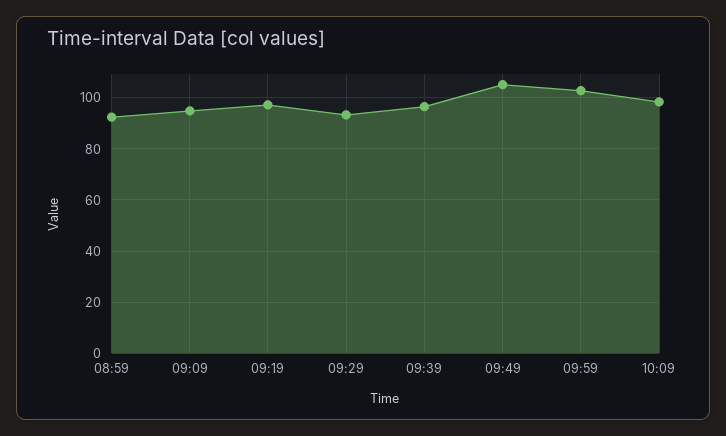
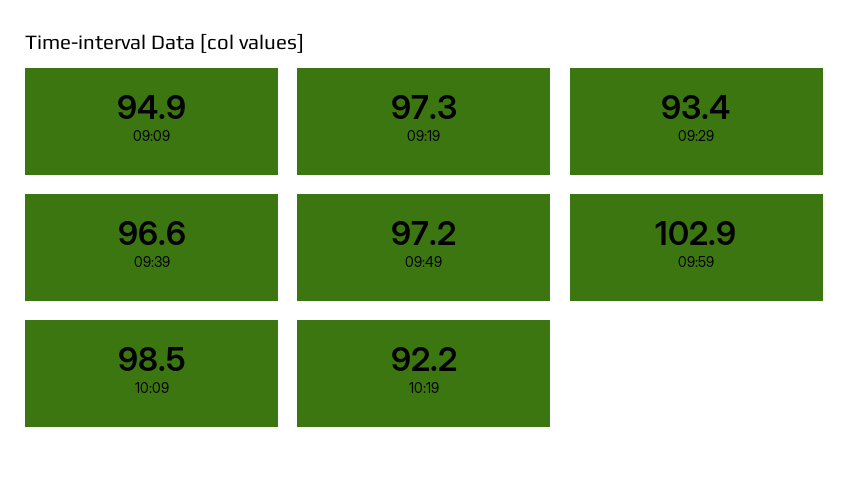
08:59: 92.5 -> none
09:49: 105 -> 97.2
10:19: none -> 92.2

